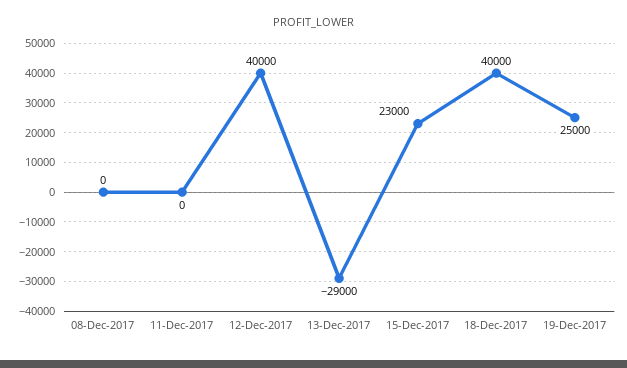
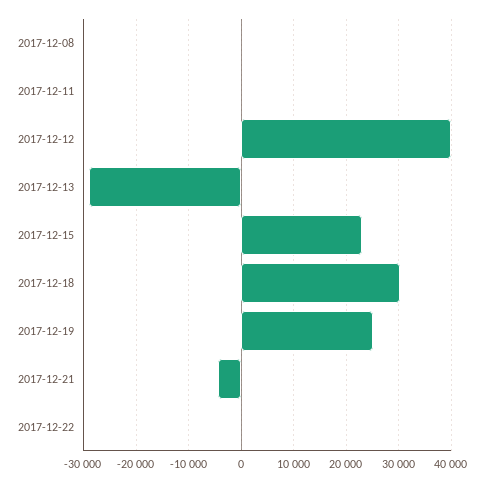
18-Dec-2017: 40000 -> 30000
2017-12-21: none -> -4000
2017-12-22: none -> 0

